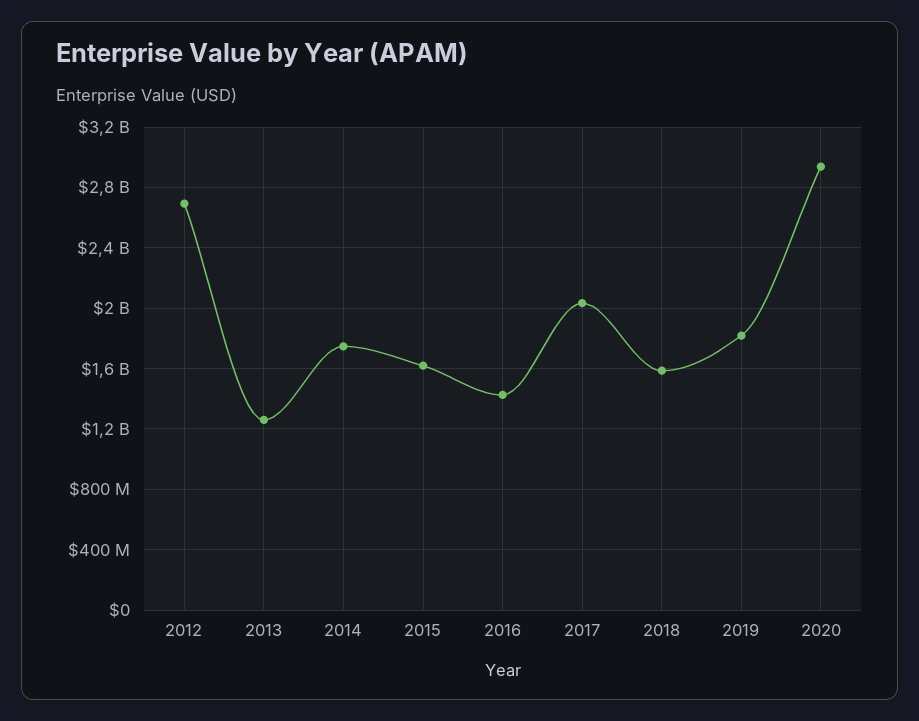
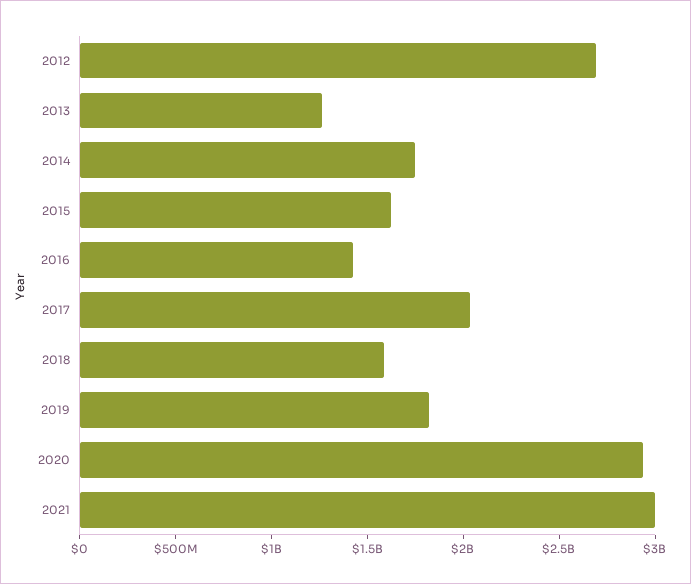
2021: none -> 3000000000

